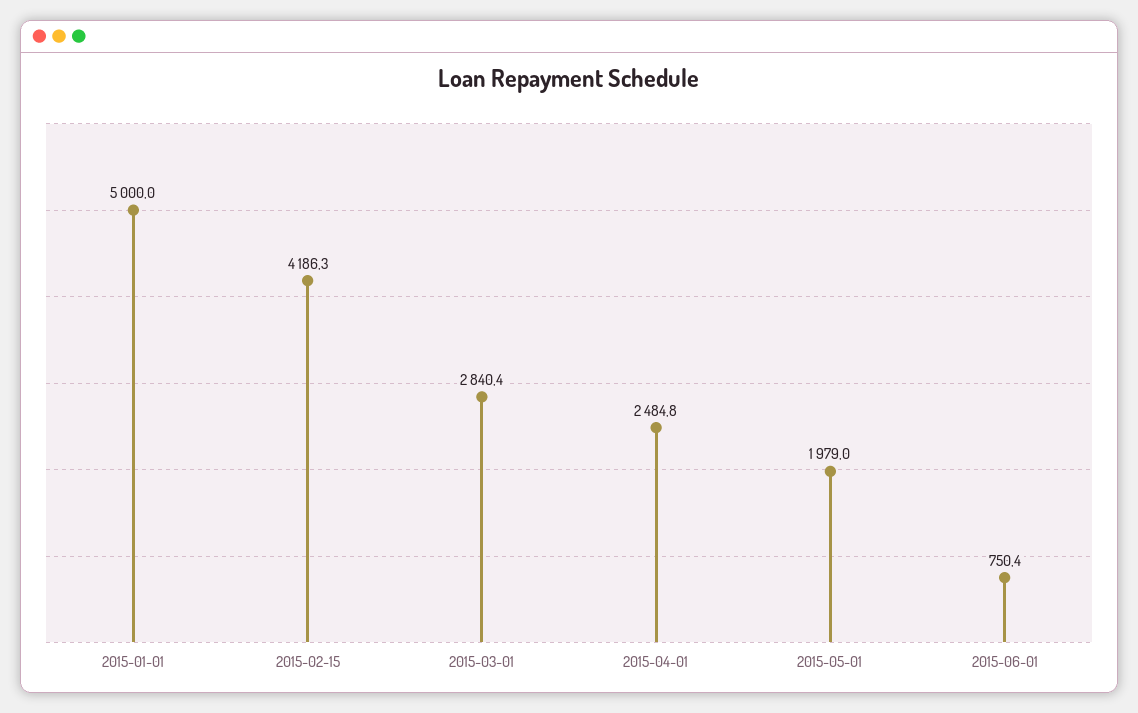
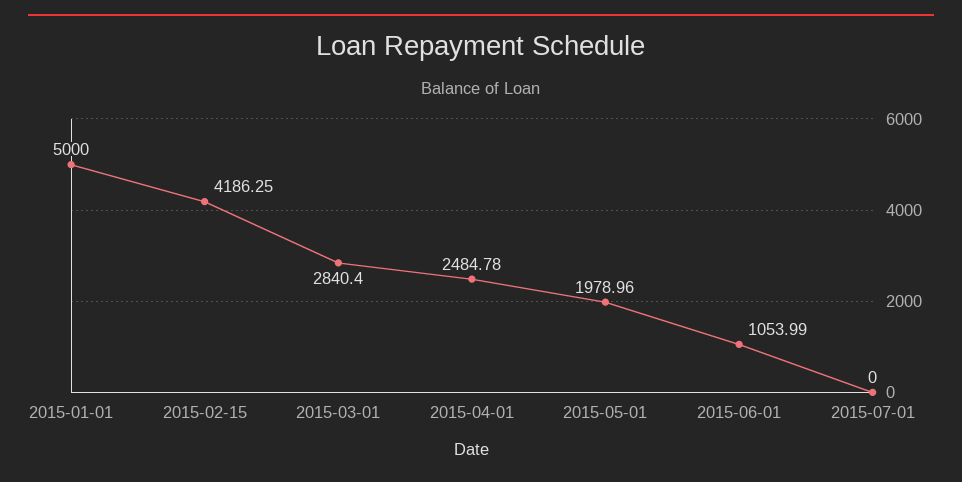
2015-06-01: 750.4 -> 1053.99
2015-07-01: none -> 0

